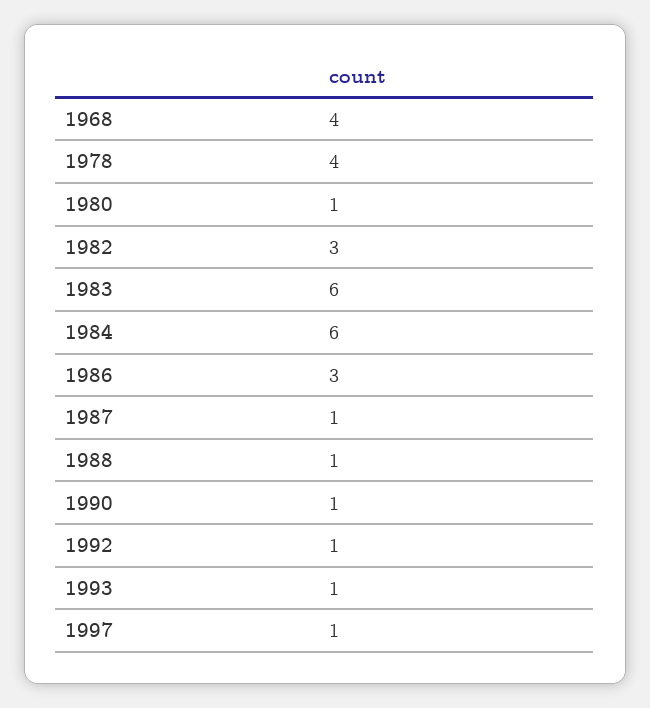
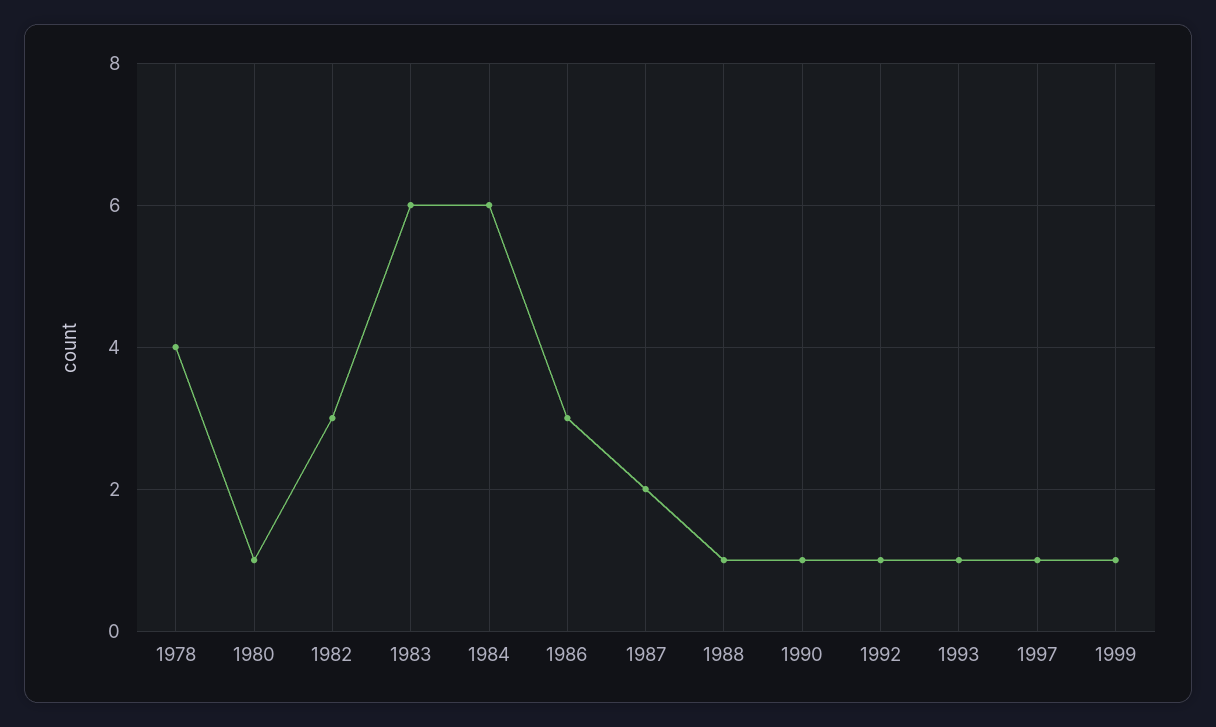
1968: 4 -> none
1987: 1 -> 2
1999: none -> 1

